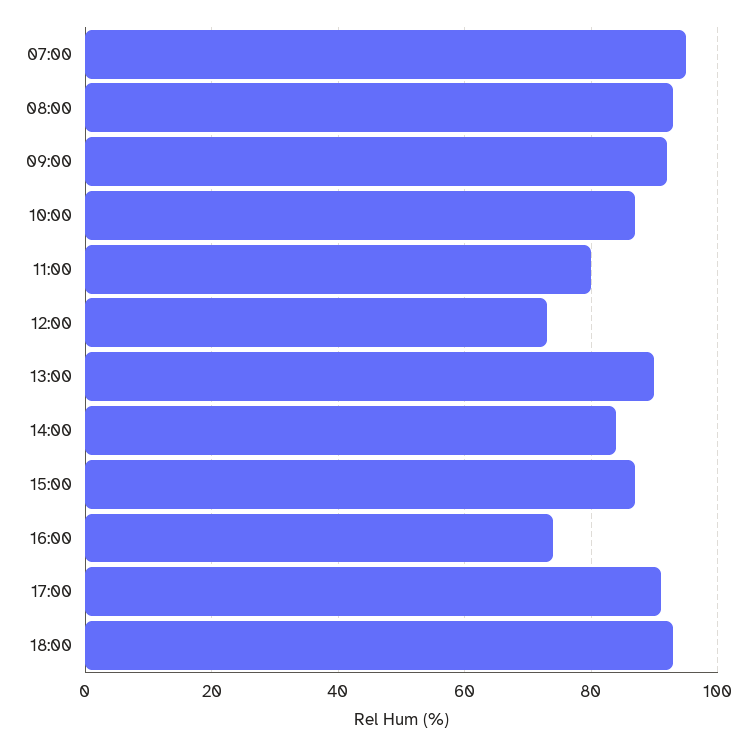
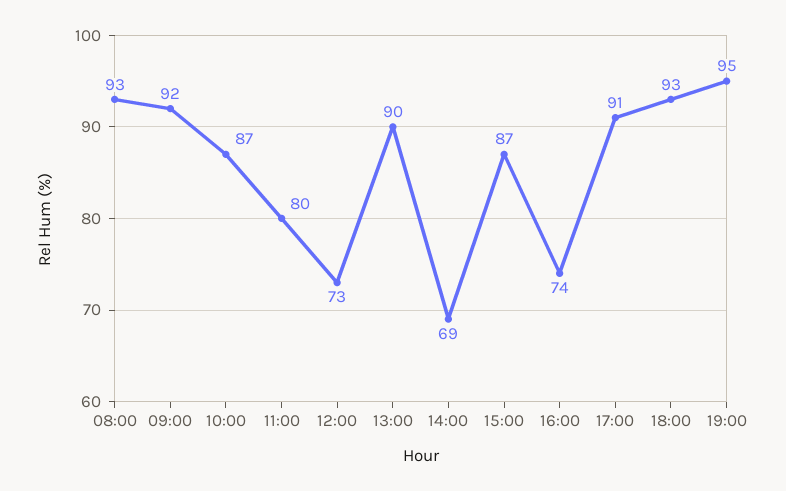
07:00: 95 -> none
14:00: 85 -> 69
19:00: none -> 95

